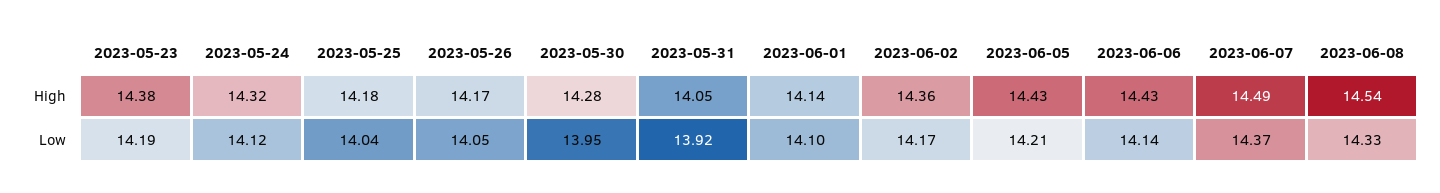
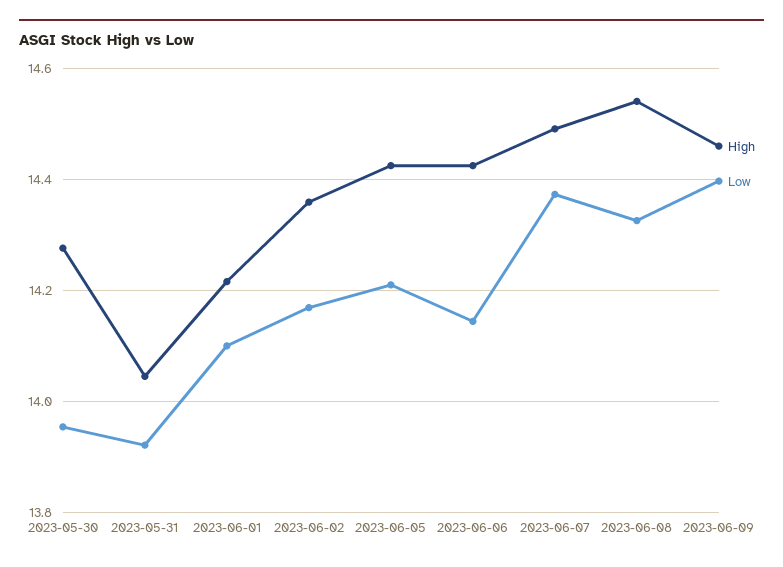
High, 2023-05-23: 14.38 -> none
High, 2023-05-24: 14.32 -> none
High, 2023-05-25: 14.18 -> none
High, 2023-05-26: 14.17 -> none
High, 2023-06-01: 14.14 -> 14.22
Low, 2023-05-23: 14.19 -> none
Low, 2023-05-24: 14.12 -> none
Low, 2023-05-25: 14.04 -> none
Low, 2023-05-26: 14.05 -> none
High, 2023-06-09: none -> 14.46
Low, 2023-06-09: none -> 14.4

